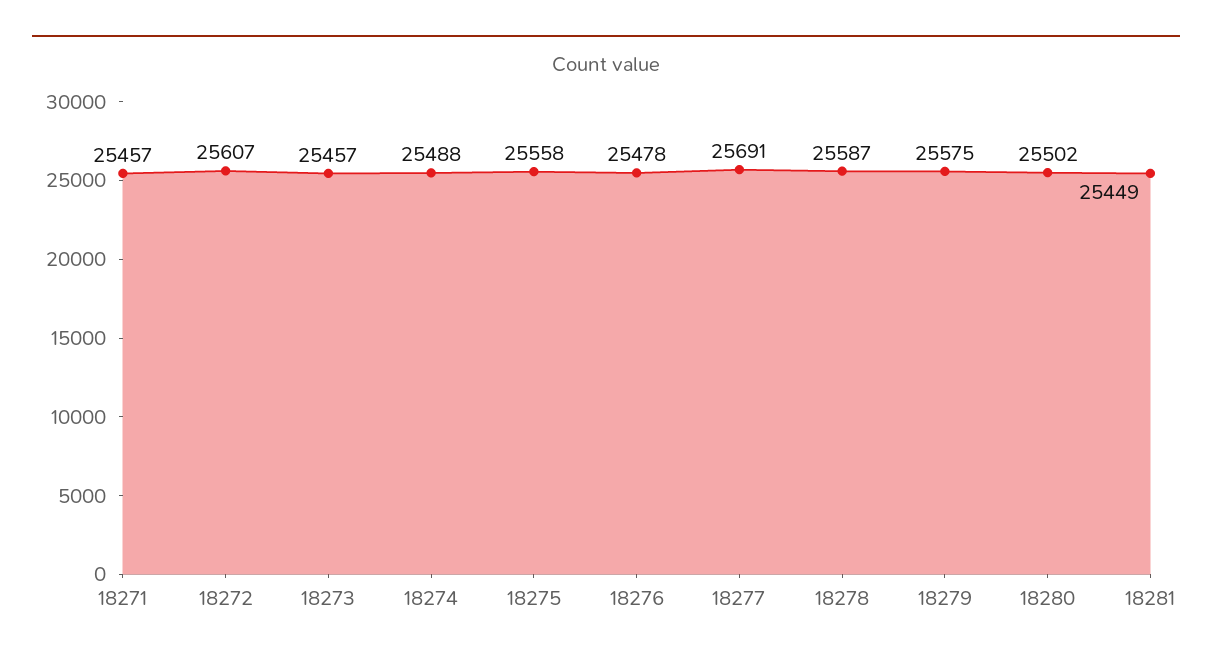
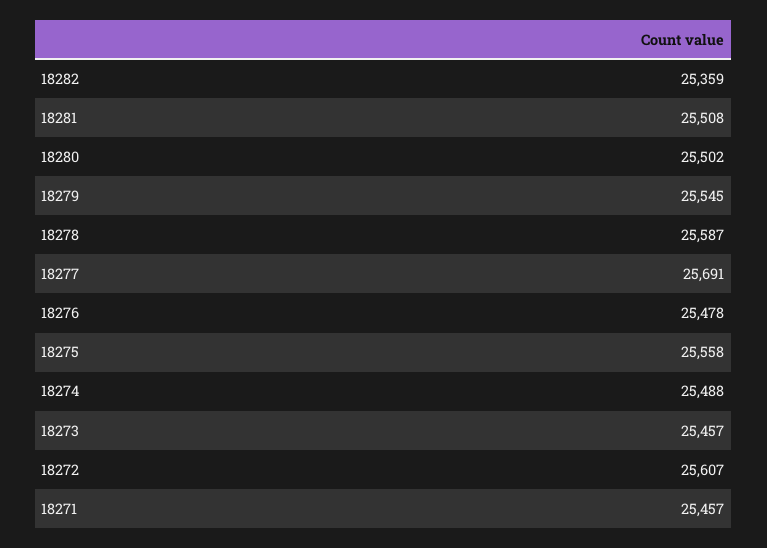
18279: 25575 -> 25545
18281: 25449 -> 25508
18282: none -> 25359

